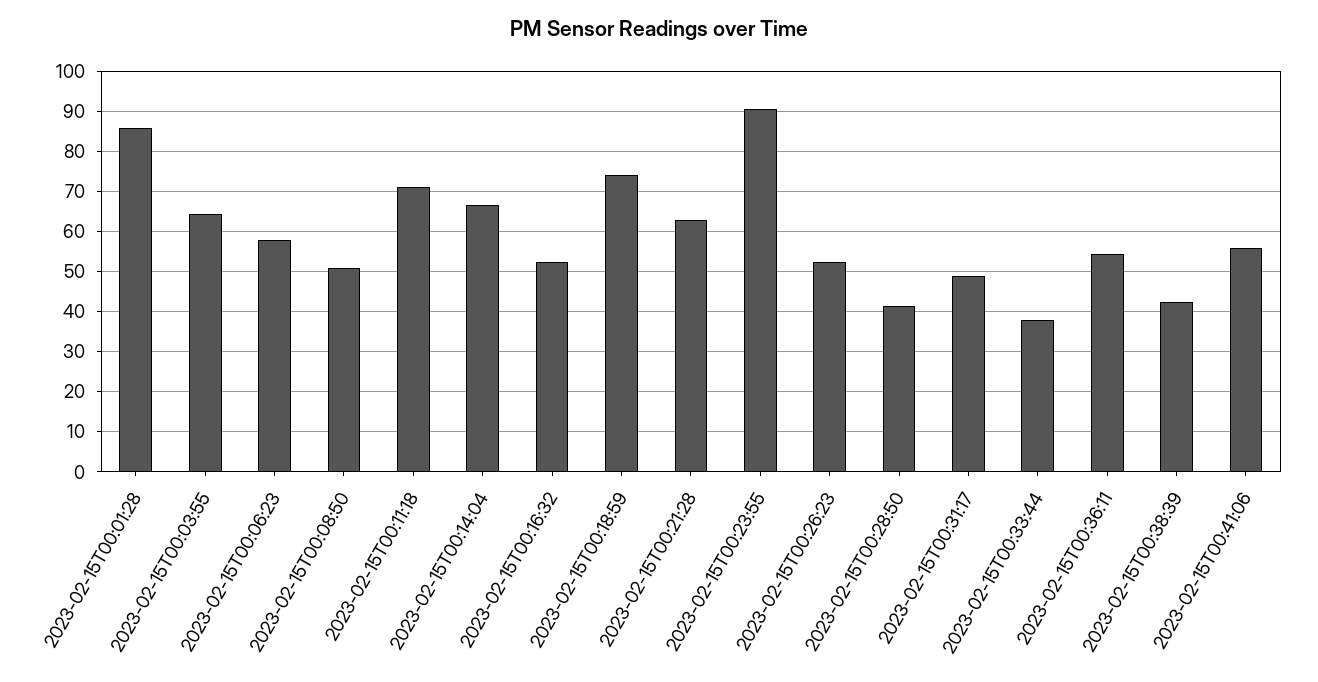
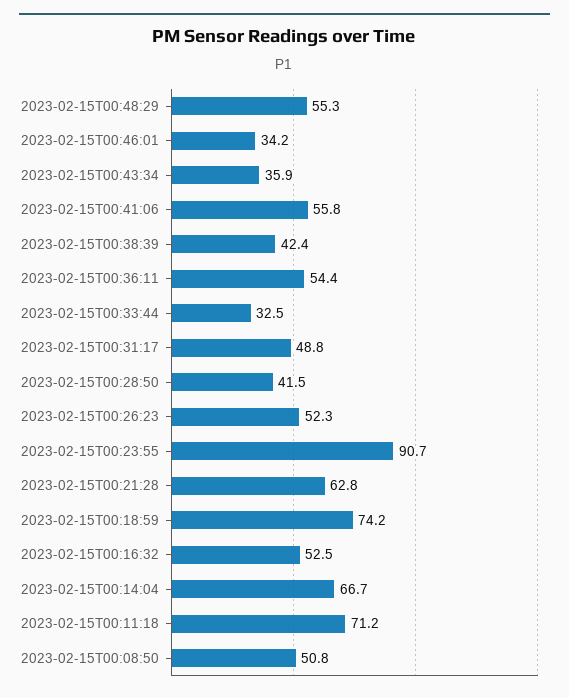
2023-02-15T00:01:28: 86 -> none
2023-02-15T00:03:55: 64 -> none
2023-02-15T00:06:23: 58 -> none
2023-02-15T00:33:44: 38 -> 32.5
2023-02-15T00:48:29: none -> 55.3
2023-02-15T00:46:01: none -> 34.2
2023-02-15T00:43:34: none -> 35.9

